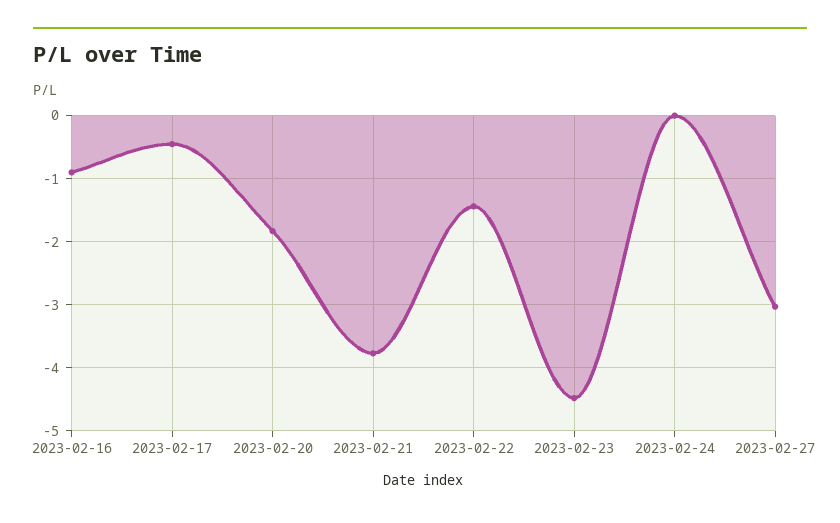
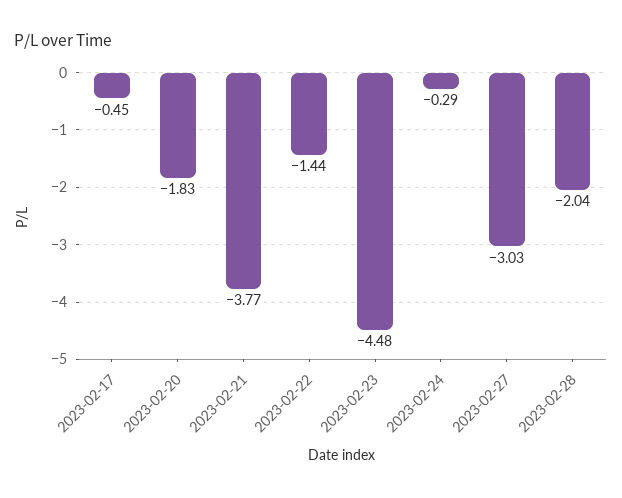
2023-02-16: -0.9 -> none
2023-02-24: 0 -> -0.29
2023-02-28: none -> -2.04

